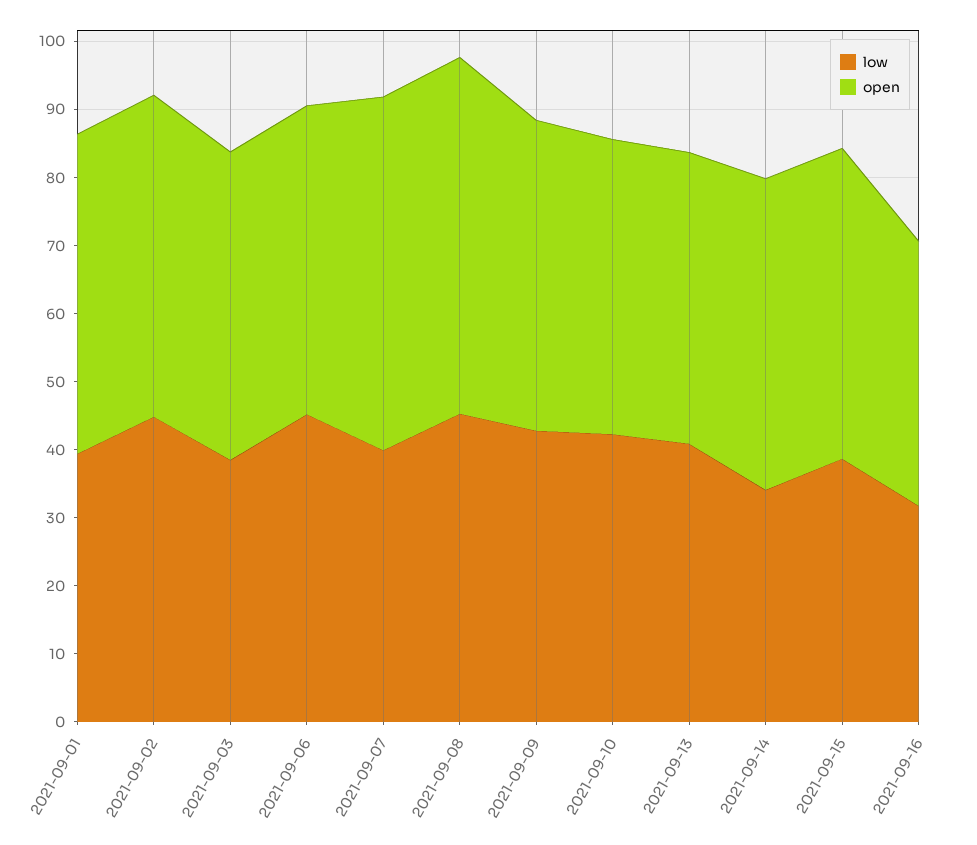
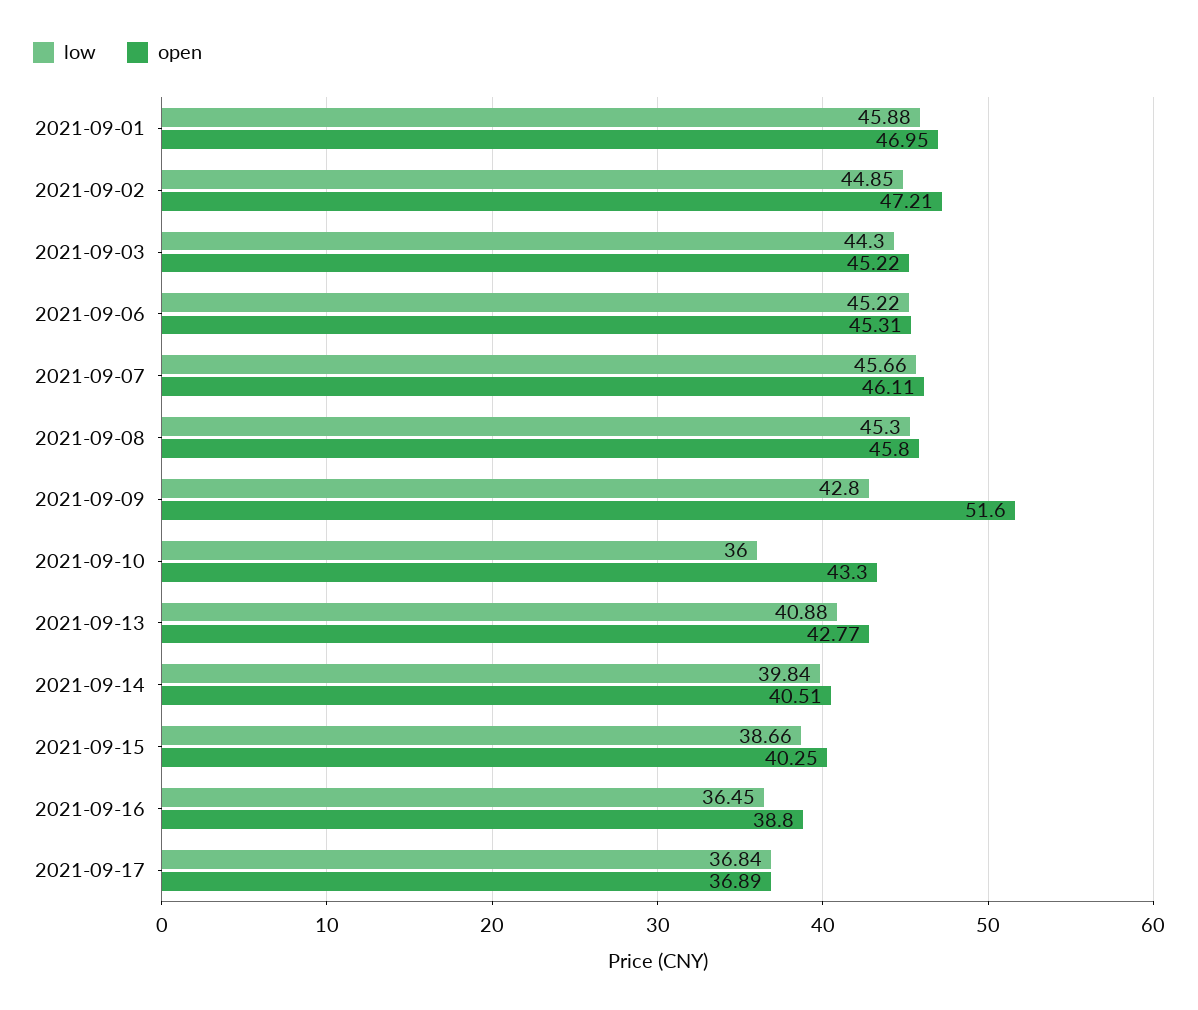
low, 2021-09-01: 40 -> 45.88
low, 2021-09-03: 38 -> 44.3
low, 2021-09-07: 40 -> 45.66
open, 2021-09-07: 52 -> 46.11
open, 2021-09-08: 52 -> 45.8
open, 2021-09-09: 46 -> 51.6
low, 2021-09-10: 42 -> 36
low, 2021-09-14: 34 -> 39.84
open, 2021-09-14: 46 -> 40.51
open, 2021-09-15: 46 -> 40.25
low, 2021-09-16: 32 -> 36.45
low, 2021-09-17: none -> 36.84
open, 2021-09-17: none -> 36.89

